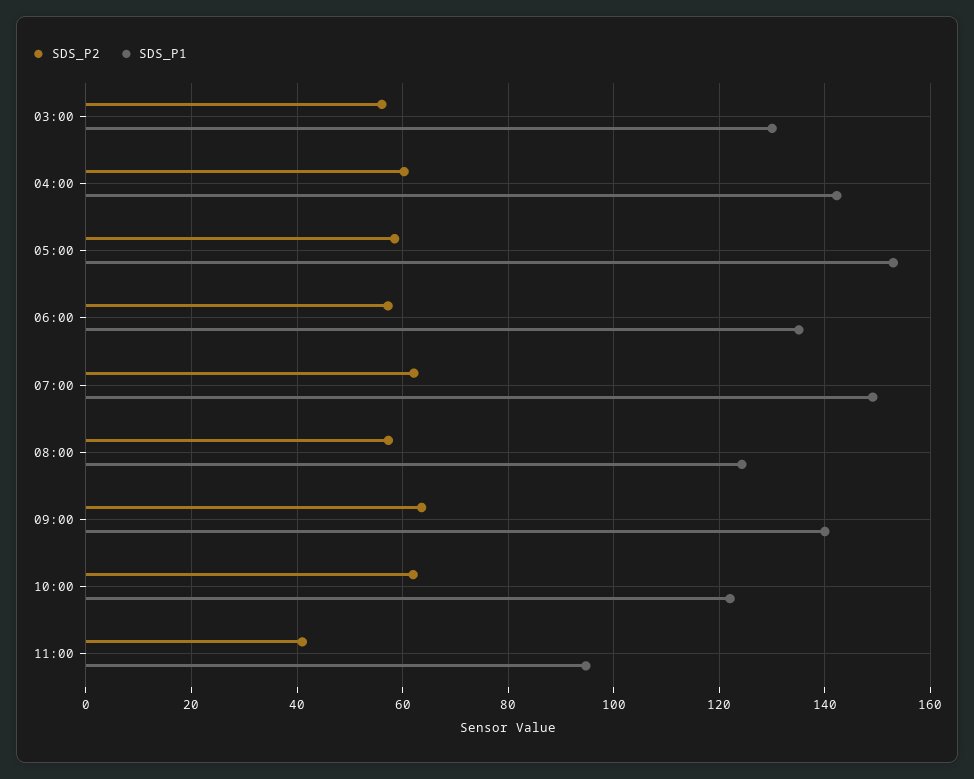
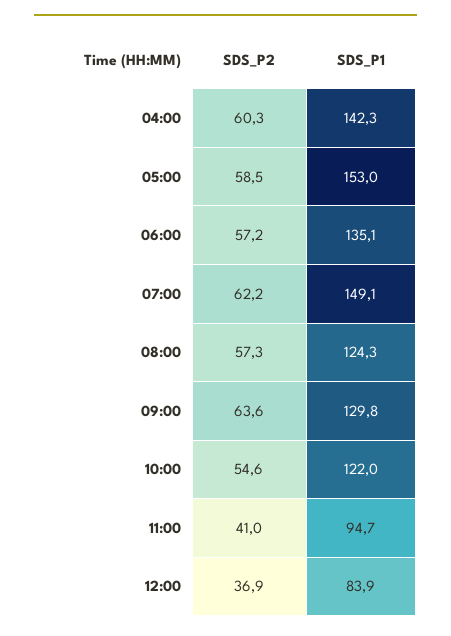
SDS_P2, 03:00: 56 -> none
SDS_P1, 03:00: 130 -> none
SDS_P1, 09:00: 140 -> 129.8
SDS_P2, 10:00: 62 -> 54.6
SDS_P2, 12:00: none -> 36.9
SDS_P1, 12:00: none -> 83.9

